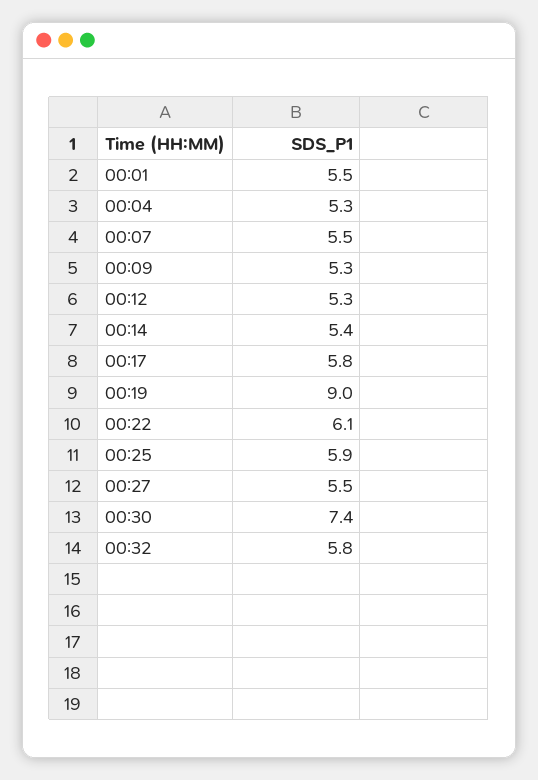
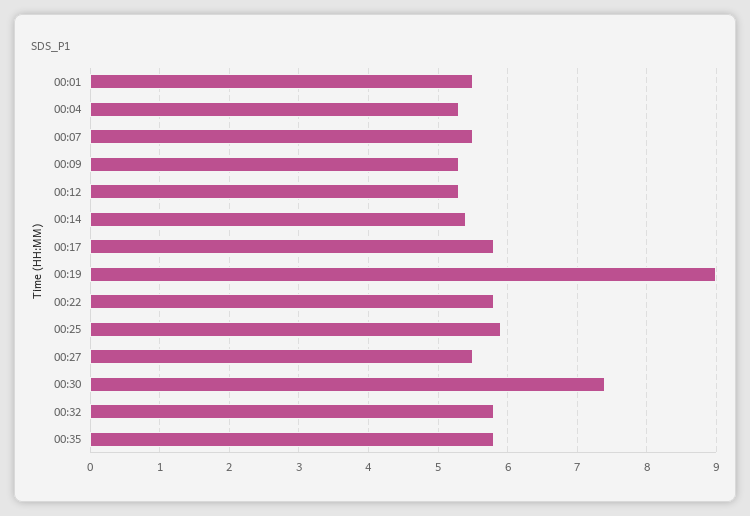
00:22: 6.1 -> 5.8
00:35: none -> 5.8

